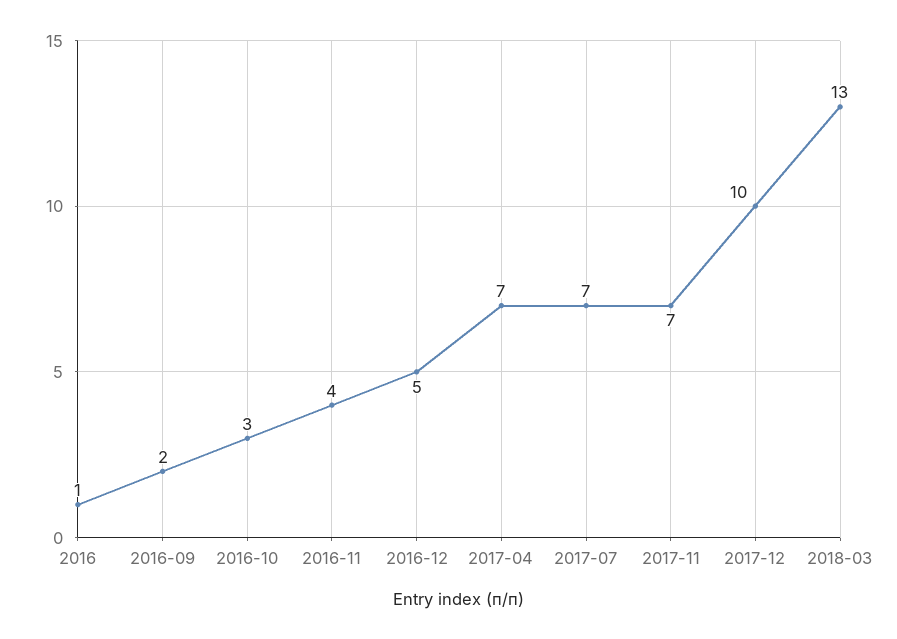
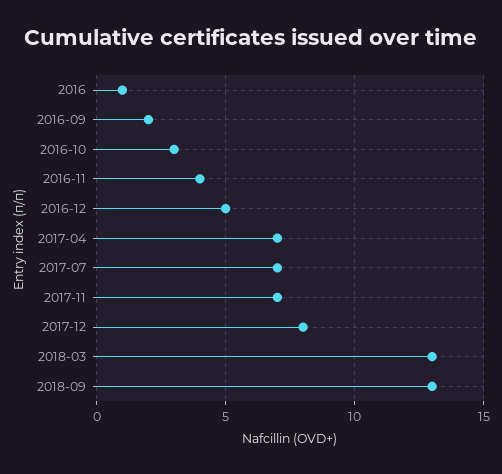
2017-12: 10 -> 8
2018-09: none -> 13

